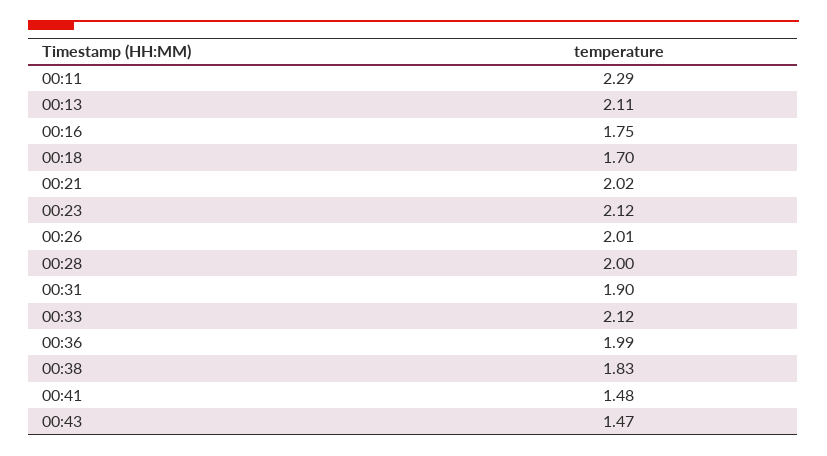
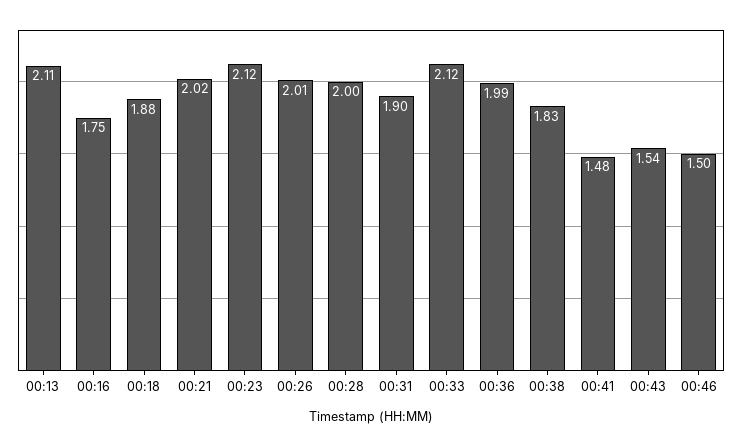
00:11: 2.29 -> none
00:18: 1.7 -> 1.88
00:43: 1.47 -> 1.54
00:46: none -> 1.5

